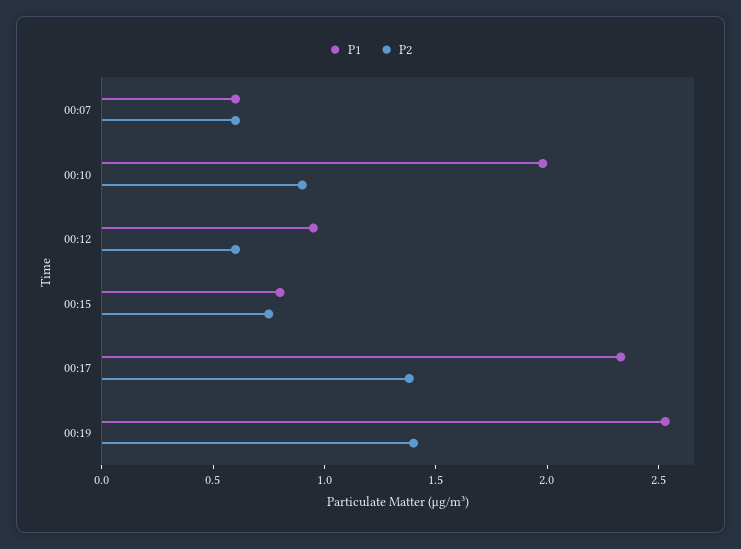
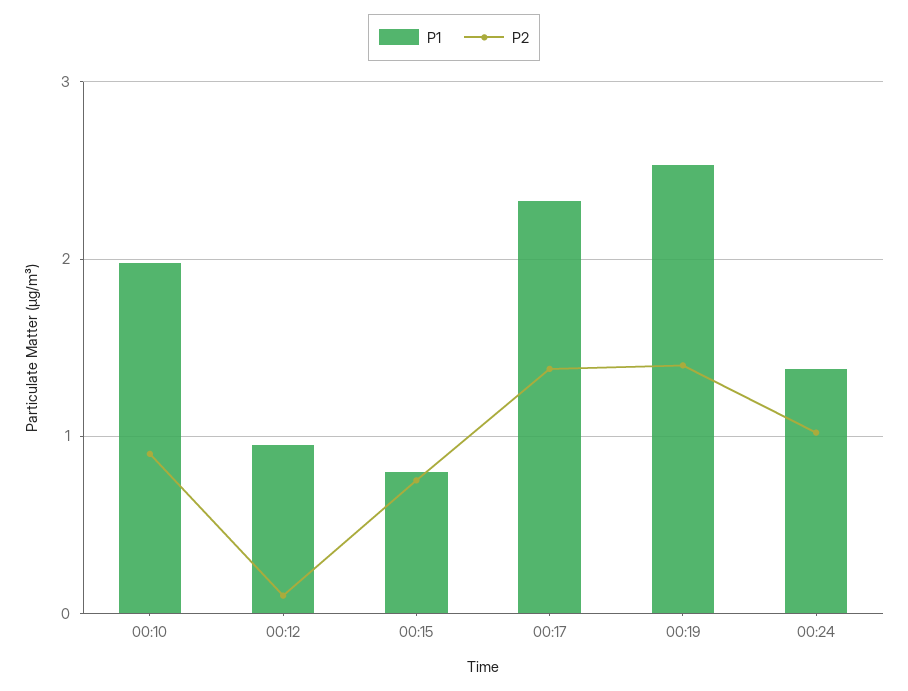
P1, 00:07: 0.6 -> none
P2, 00:07: 0.6 -> none
P2, 00:12: 0.6 -> 0.1
P1, 00:24: none -> 1.4
P2, 00:24: none -> 1

